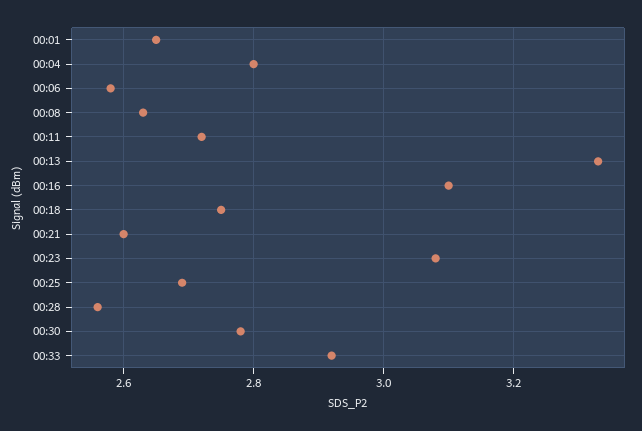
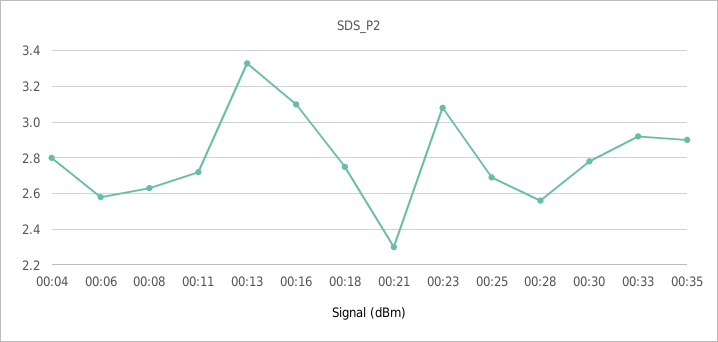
00:01: 2.65 -> none
00:21: 2.6 -> 2.3
00:35: none -> 2.9

